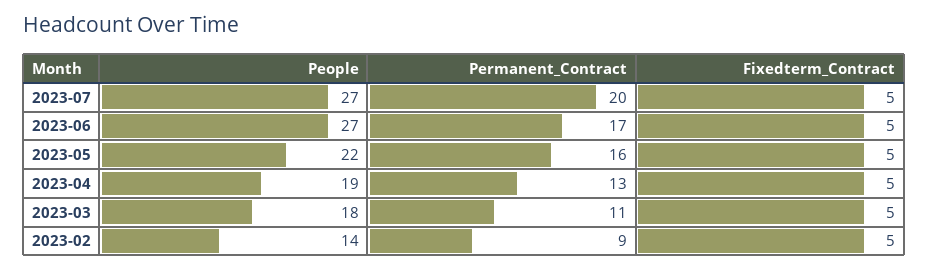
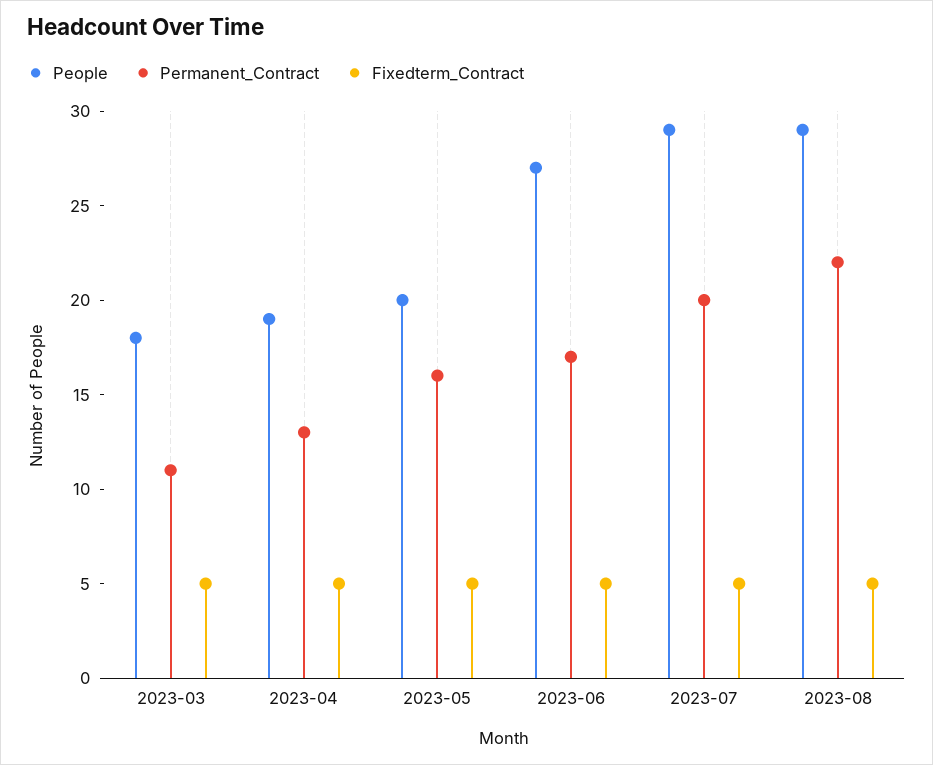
People, 2023-07: 27 -> 29
People, 2023-05: 22 -> 20
People, 2023-02: 14 -> none
Permanent_Contract, 2023-02: 9 -> none
Fixedterm_Contract, 2023-02: 5 -> none
People, 2023-08: none -> 29
Permanent_Contract, 2023-08: none -> 22
Fixedterm_Contract, 2023-08: none -> 5

